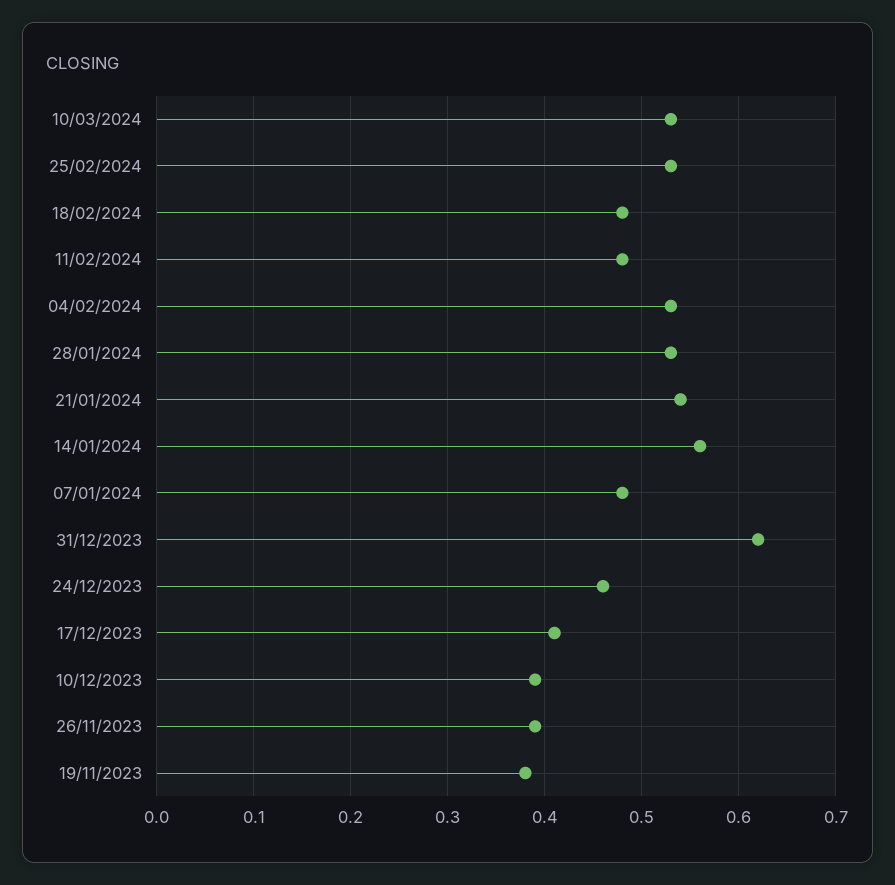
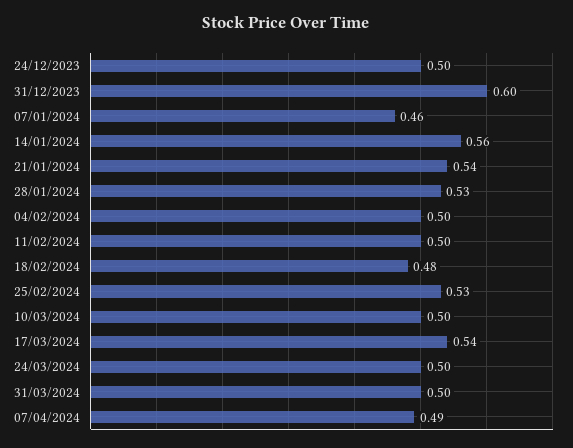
10/03/2024: 0.53 -> 0.5
11/02/2024: 0.48 -> 0.5
04/02/2024: 0.53 -> 0.5
07/01/2024: 0.48 -> 0.46
31/12/2023: 0.62 -> 0.6
24/12/2023: 0.46 -> 0.5
17/12/2023: 0.41 -> none
10/12/2023: 0.39 -> none
26/11/2023: 0.39 -> none
19/11/2023: 0.38 -> none
17/03/2024: none -> 0.54
24/03/2024: none -> 0.5
31/03/2024: none -> 0.5
07/04/2024: none -> 0.49

